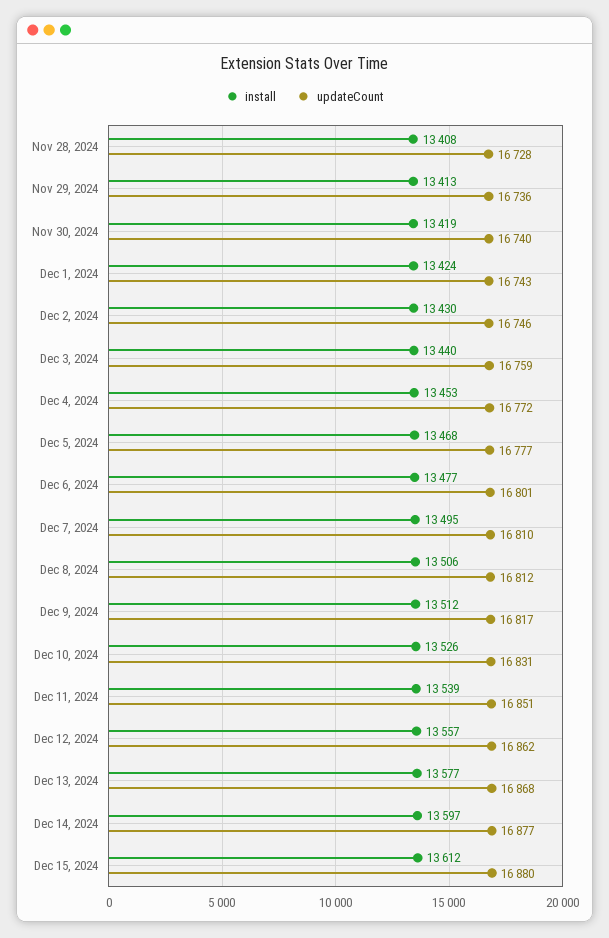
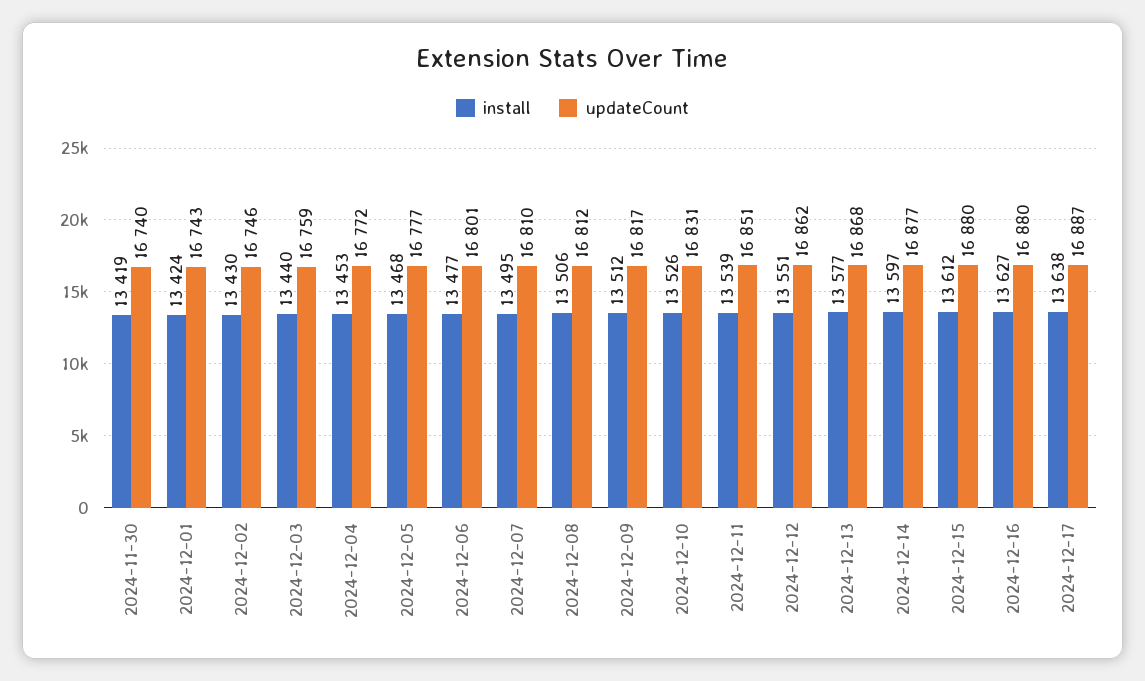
install, Nov 28, 2024: 13408 -> none
updateCount, Nov 28, 2024: 16728 -> none
install, Nov 29, 2024: 13413 -> none
updateCount, Nov 29, 2024: 16736 -> none
install, Dec 12, 2024: 13557 -> 13551
install, 2024-12-16: none -> 13627
updateCount, 2024-12-16: none -> 16880
install, 2024-12-17: none -> 13638
updateCount, 2024-12-17: none -> 16887

